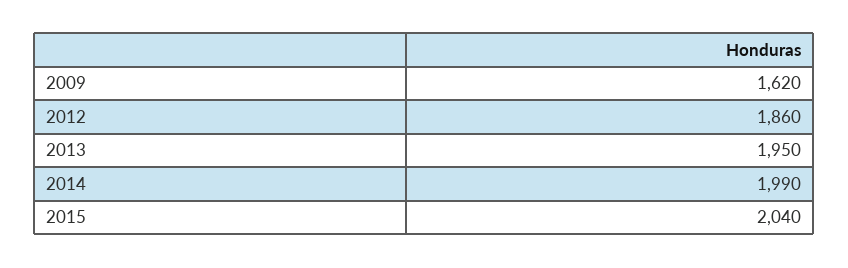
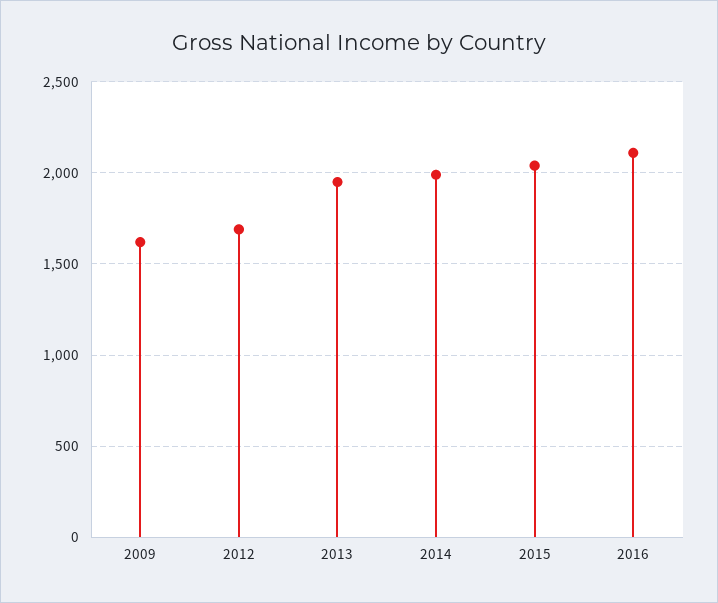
2012: 1860 -> 1700
2016: none -> 2100

